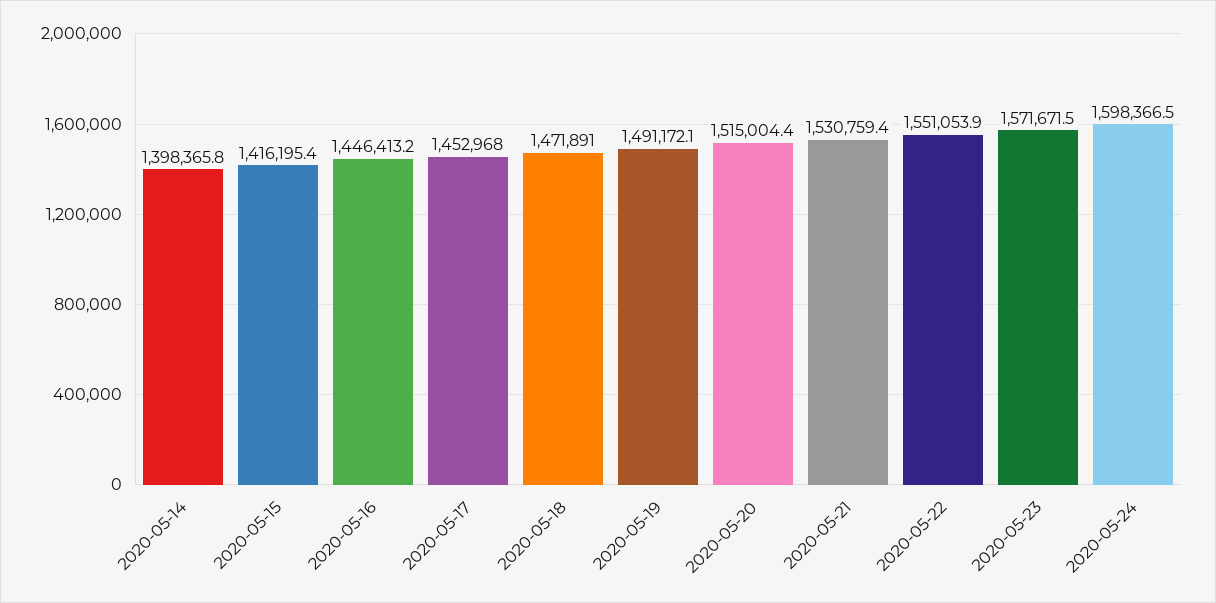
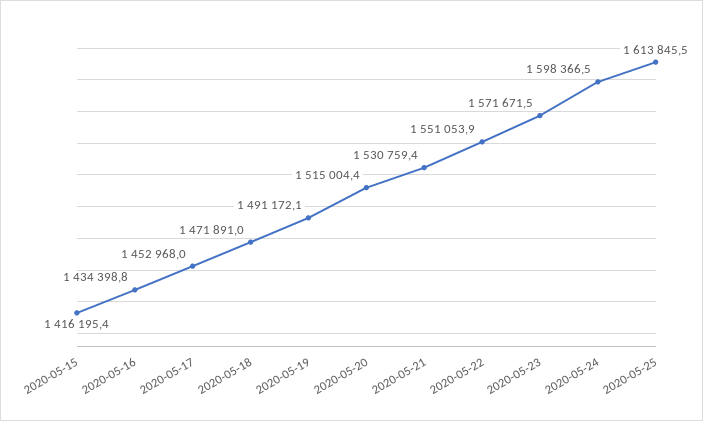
2020-05-14: 1398365.8 -> none
2020-05-16: 1446413.2 -> 1434398.8
2020-05-25: none -> 1613845.5

